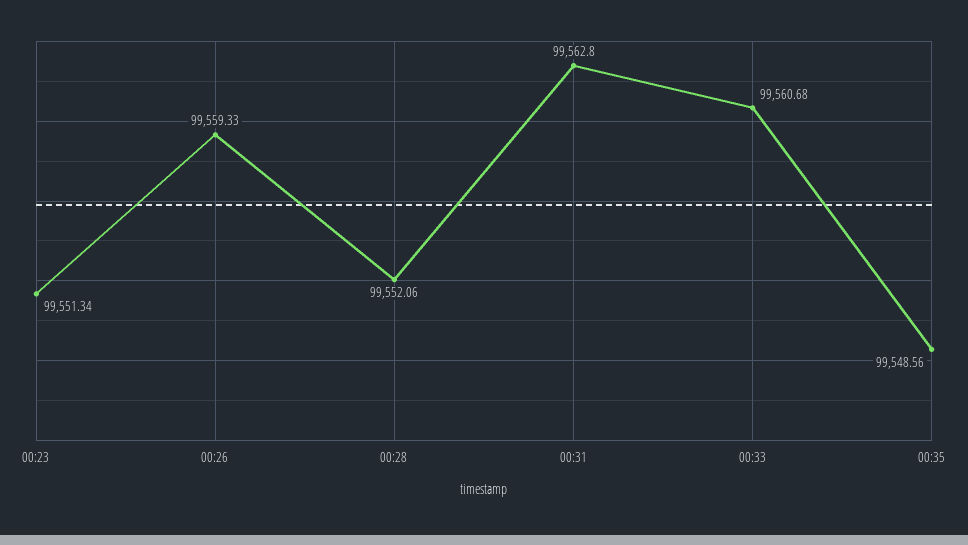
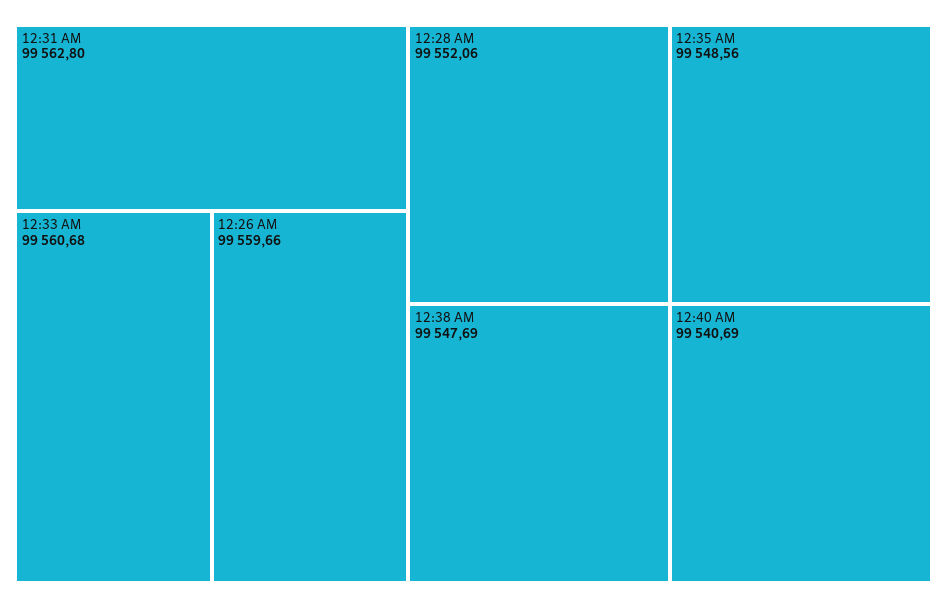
00:23: 99551.34 -> none
00:26: 99559.33 -> 99559.66
12:38 AM: none -> 99547.69
12:40 AM: none -> 99540.69

